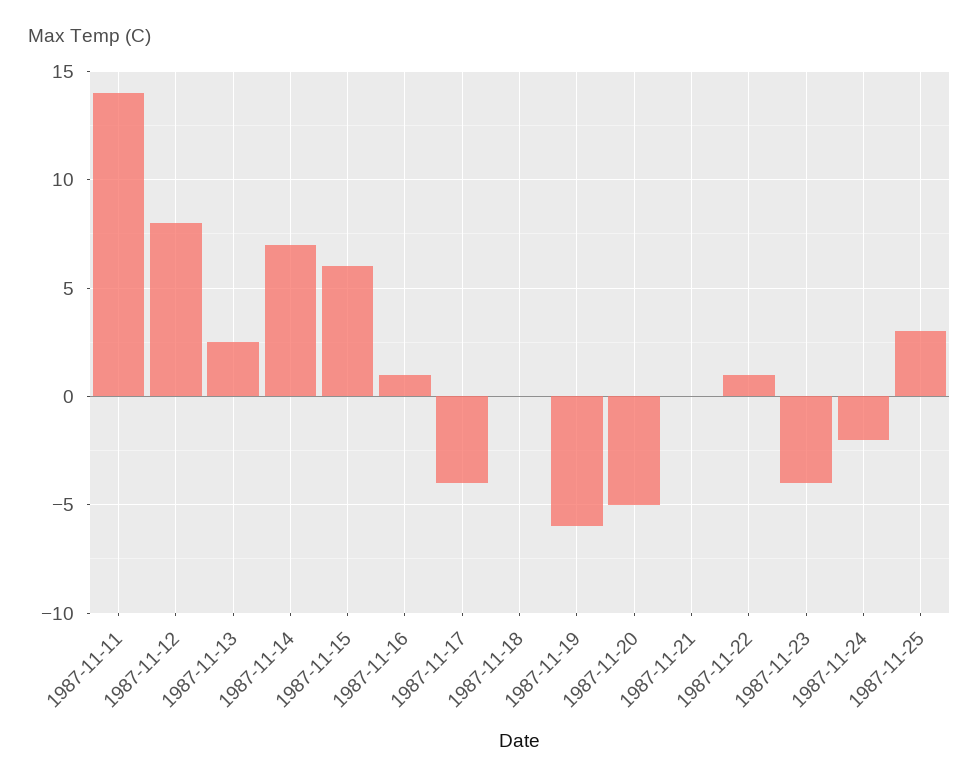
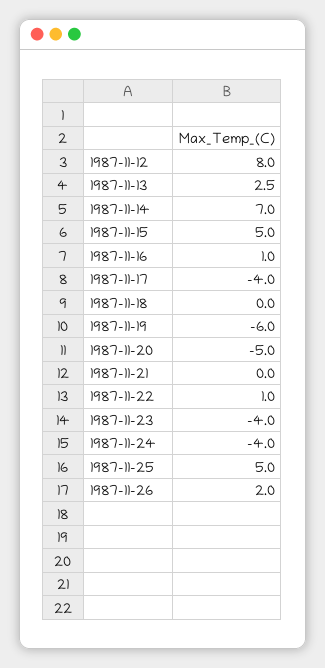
1987-11-11: 14 -> none
1987-11-15: 6 -> 5
1987-11-24: -2 -> -4
1987-11-25: 3 -> 5
1987-11-26: none -> 2

